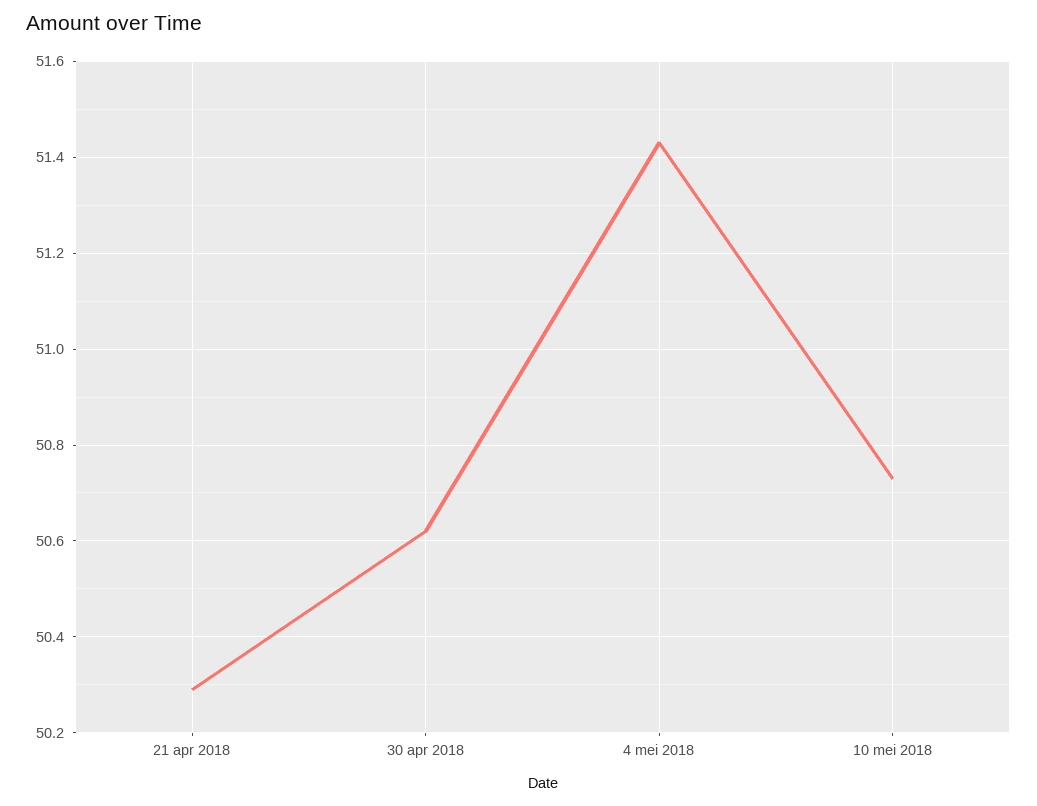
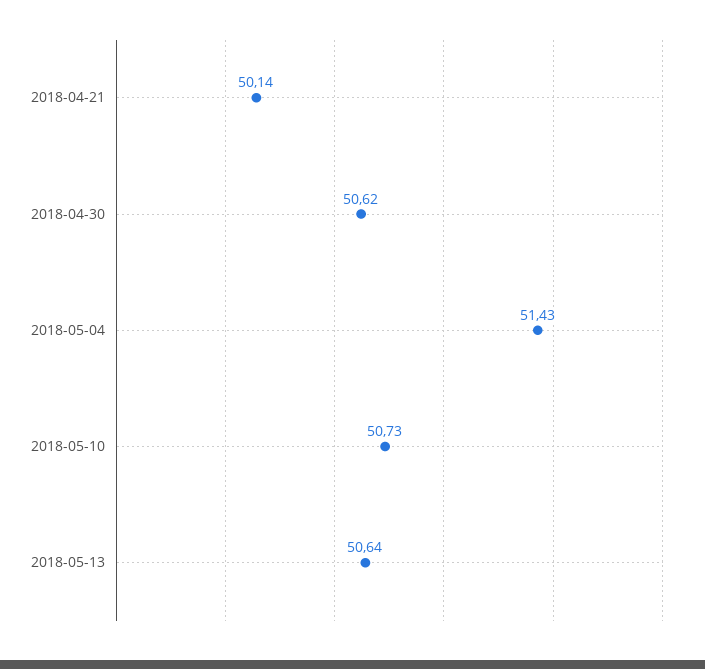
21 apr 2018: 50.3 -> 50.14
2018-05-13: none -> 50.64

